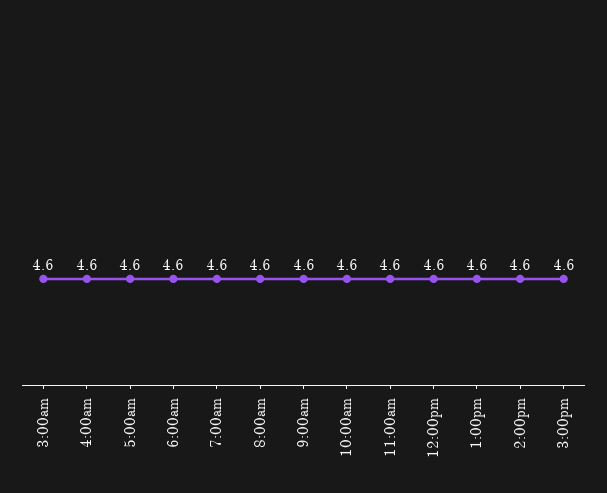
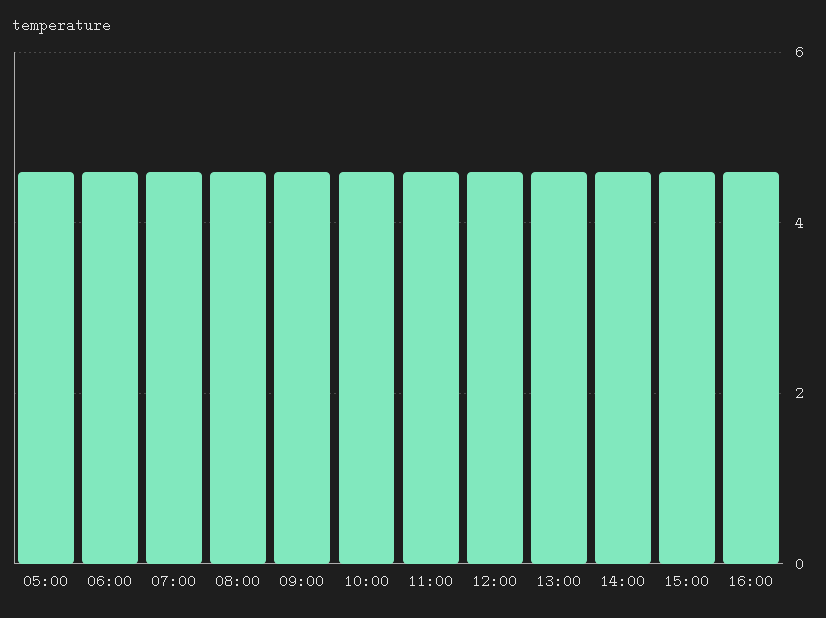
3:00am: 4.6 -> none
4:00am: 4.6 -> none
16:00: none -> 4.5

